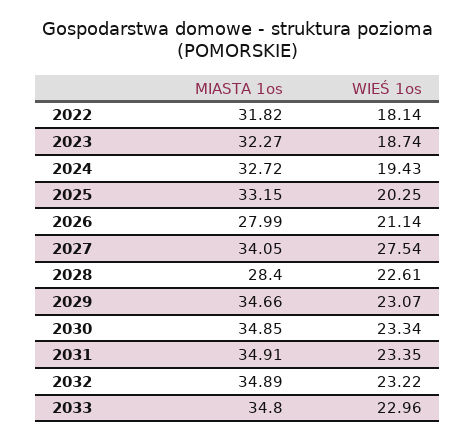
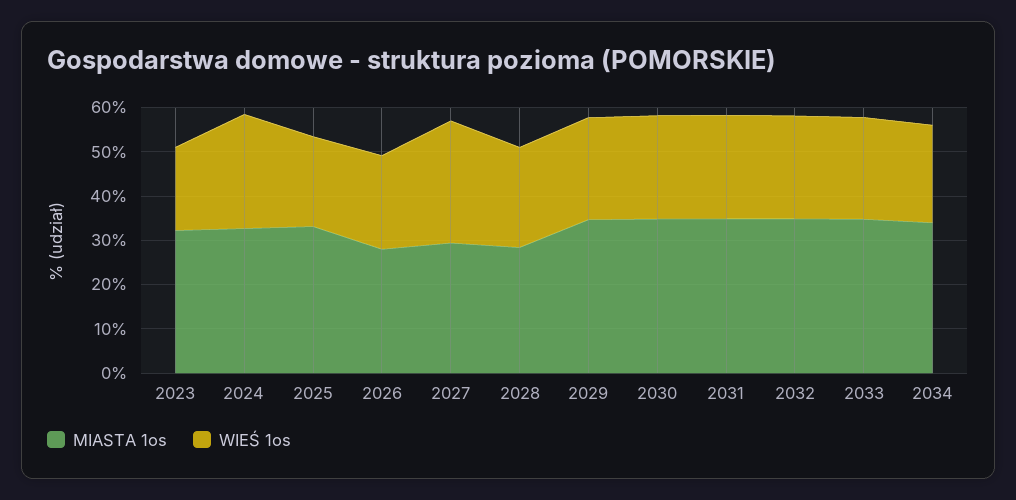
MIASTA 1os, 2022: 31.82 -> none
WIEŚ 1os, 2022: 18.14 -> none
WIEŚ 1os, 2024: 19.43 -> 26
MIASTA 1os, 2027: 34.05 -> 30
MIASTA 1os, 2034: none -> 34
WIEŚ 1os, 2034: none -> 22

